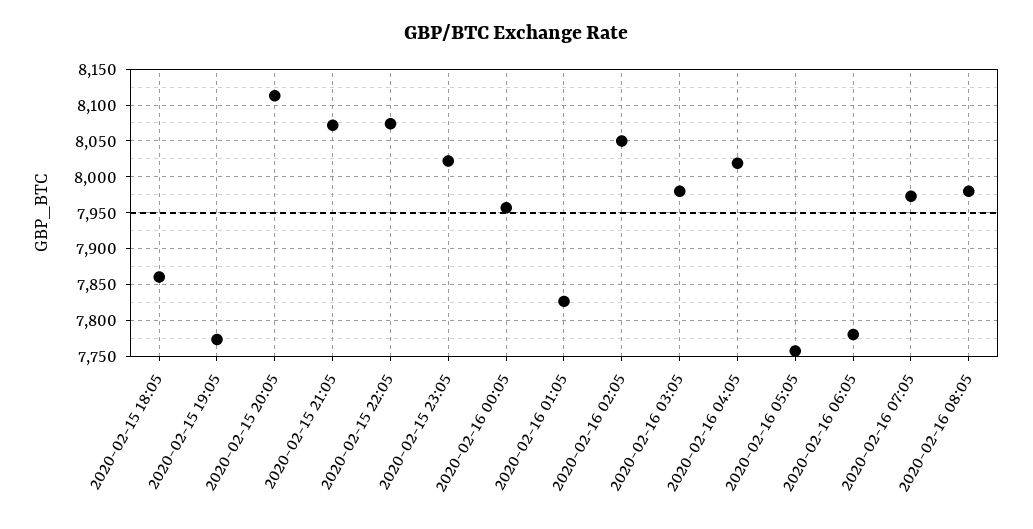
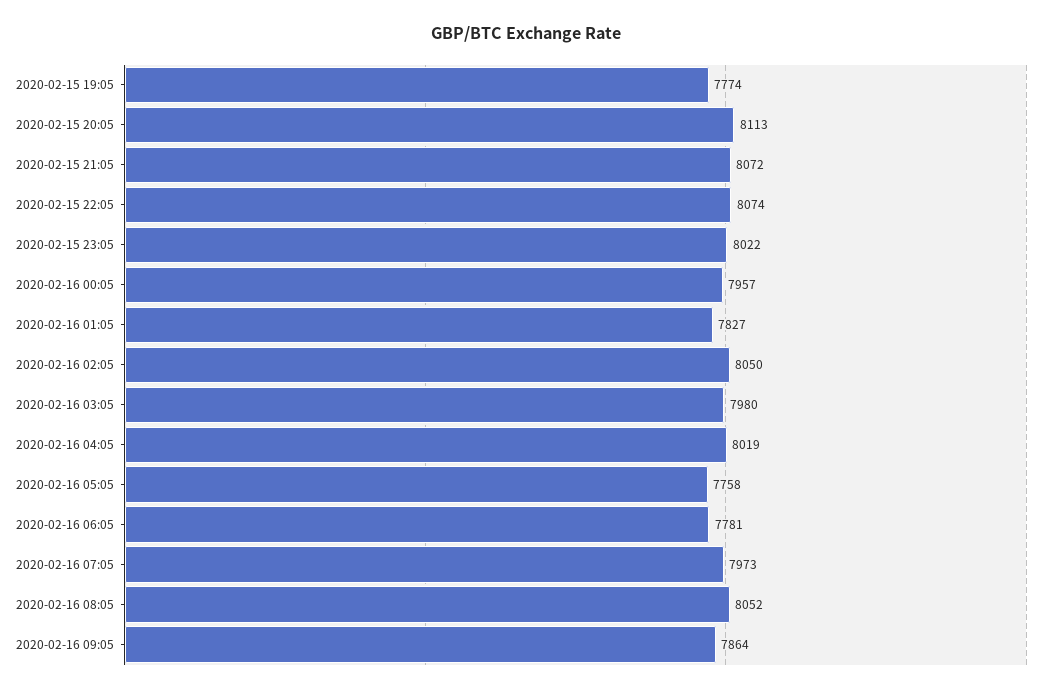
2020-02-15 18:05: 7860 -> none
2020-02-16 08:05: 7980 -> 8052
2020-02-16 09:05: none -> 7864

